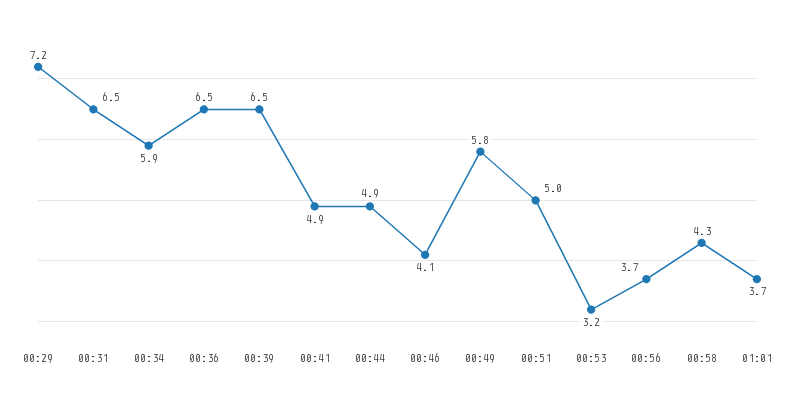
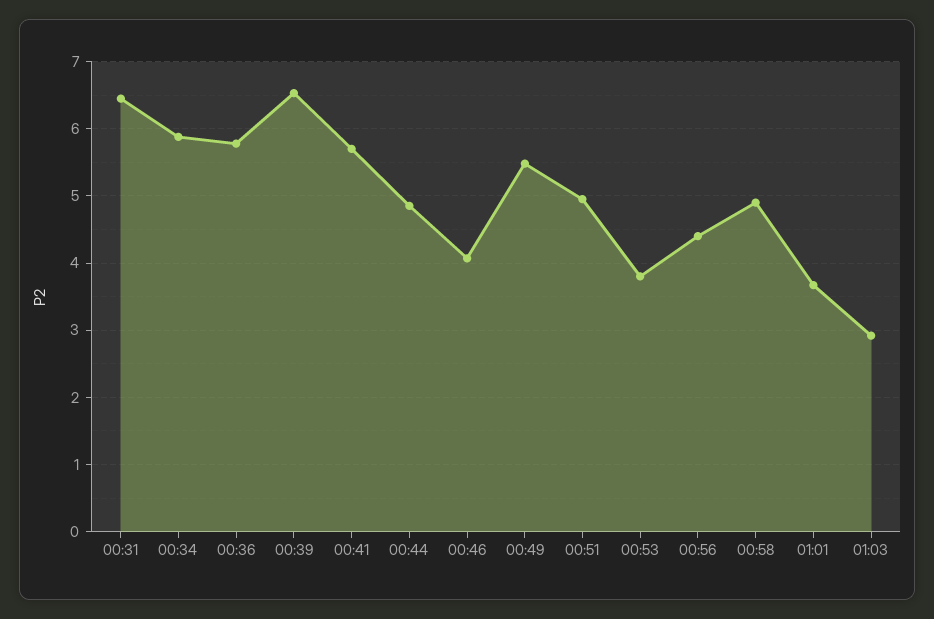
00:29: 7.2 -> none
00:36: 6.5 -> 5.8
00:41: 4.9 -> 5.7
00:49: 5.8 -> 5.5
00:53: 3.2 -> 3.8
00:56: 3.7 -> 4.4
00:58: 4.3 -> 4.9
01:03: none -> 2.9

